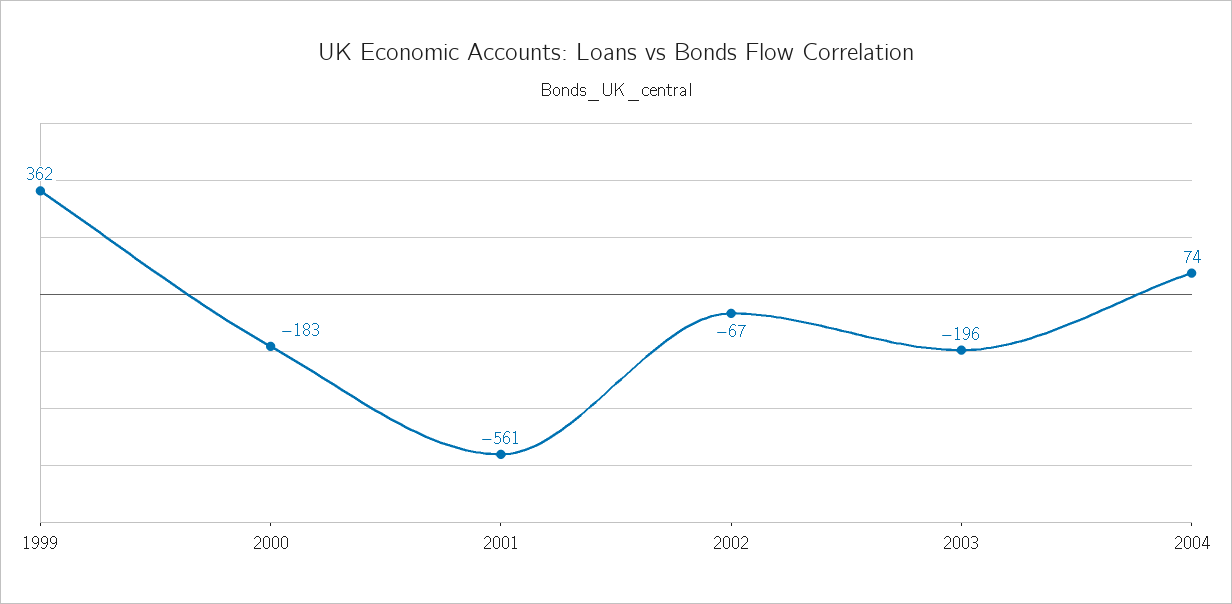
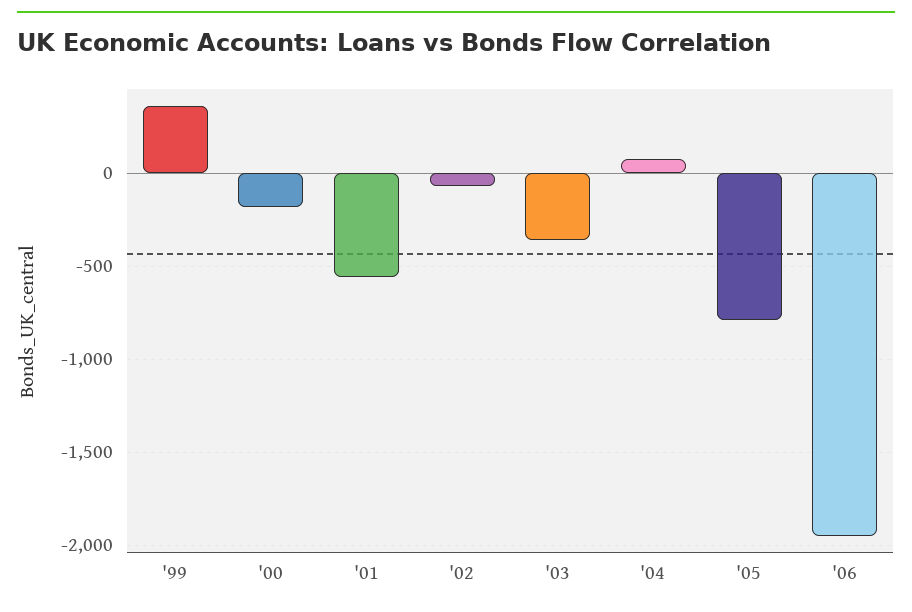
2003: -196 -> -350
'05: none -> -800
'06: none -> -1950

